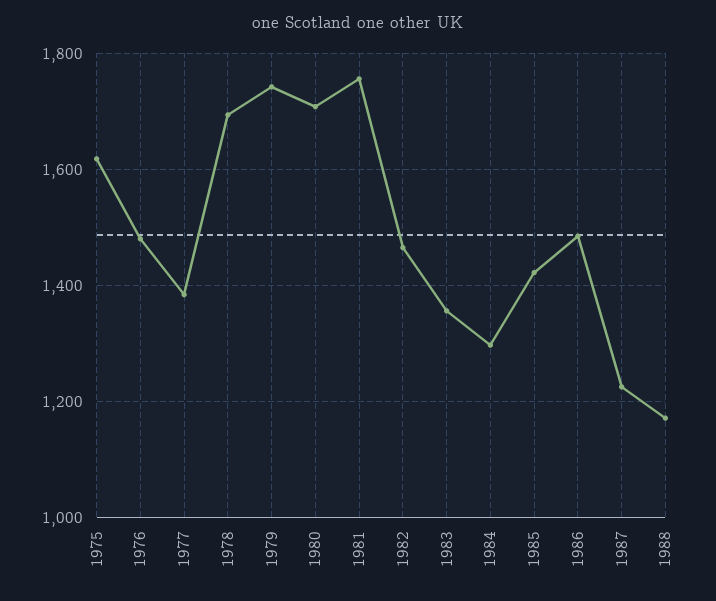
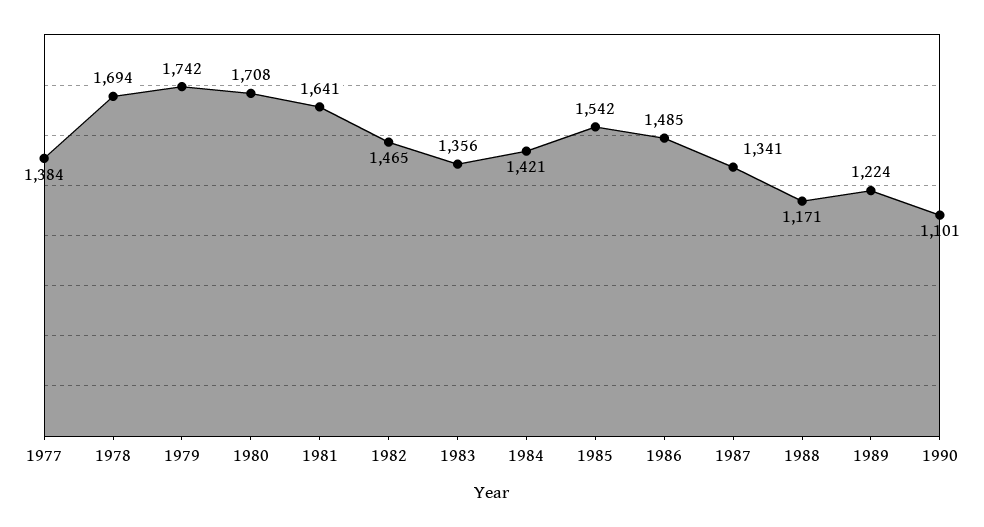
1975: 1620 -> none
1976: 1480 -> none
1981: 1760 -> 1641
1984: 1300 -> 1421
1985: 1420 -> 1542
1987: 1220 -> 1341
1989: none -> 1224
1990: none -> 1101

